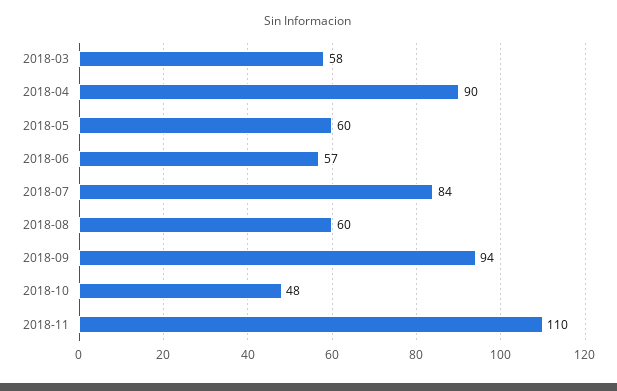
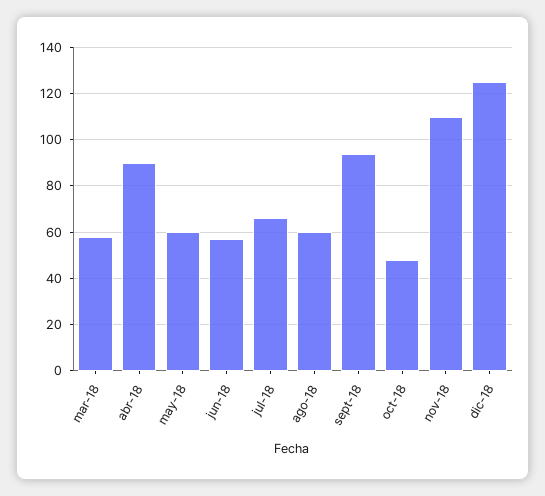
2018-07: 84 -> 65
dic-18: none -> 125

